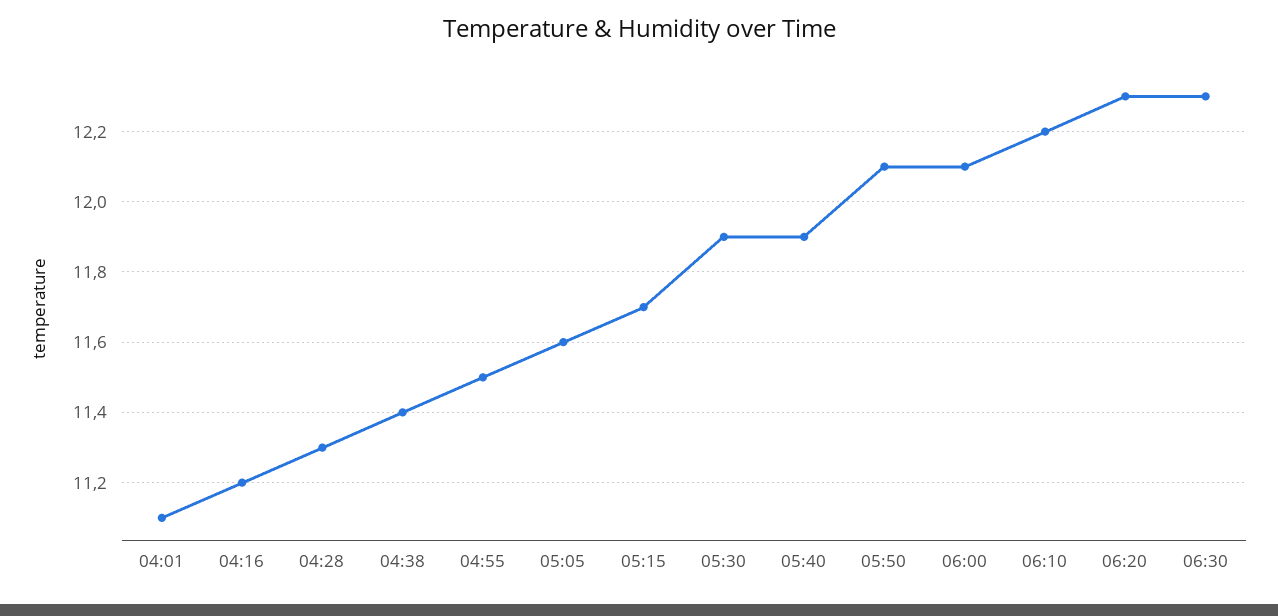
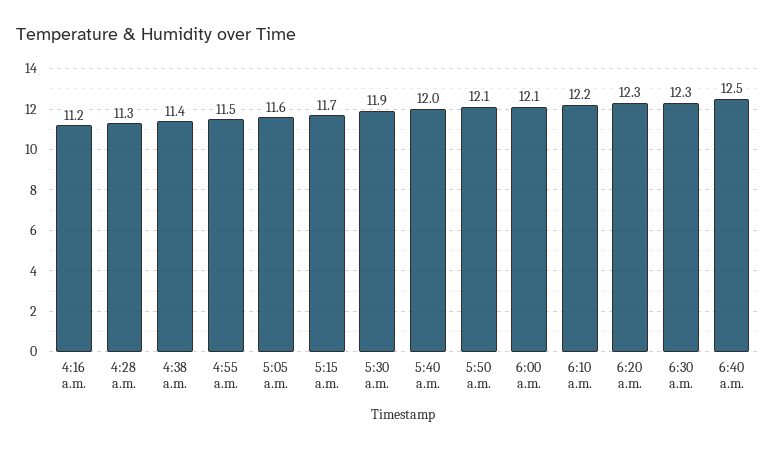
04:01: 11.1 -> none
05:40: 11.9 -> 12
6:40 a.m.: none -> 12.5

